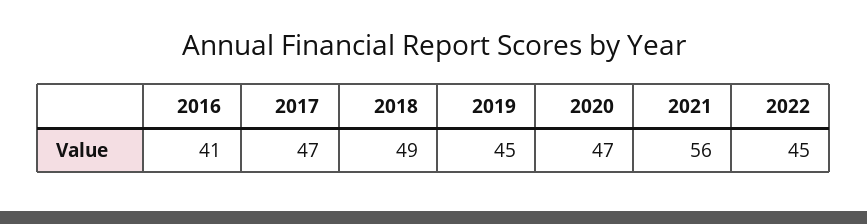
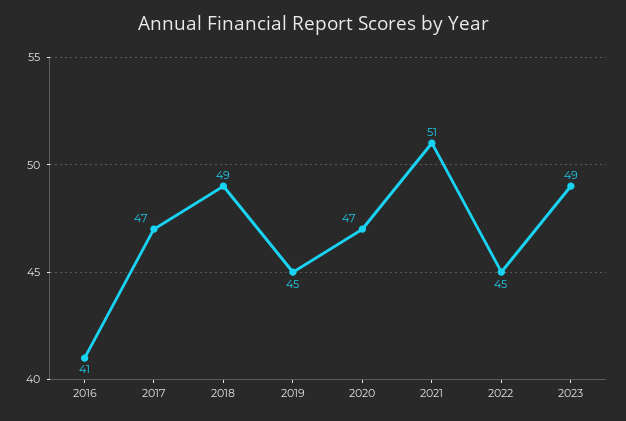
2021: 56 -> 51
2023: none -> 49

